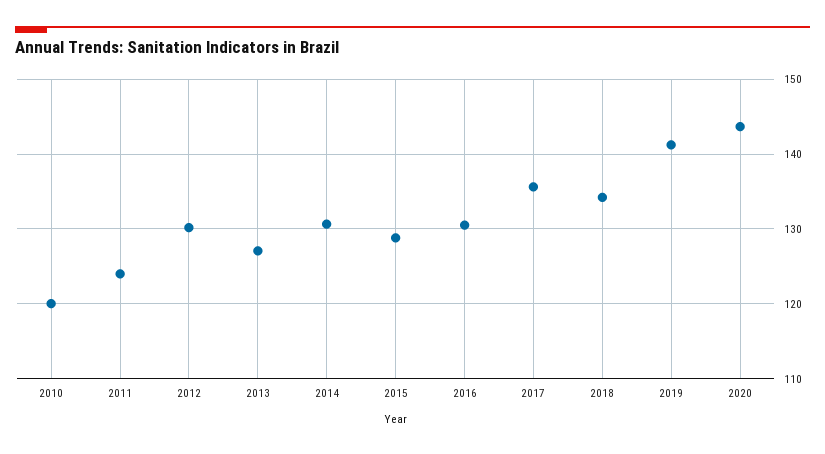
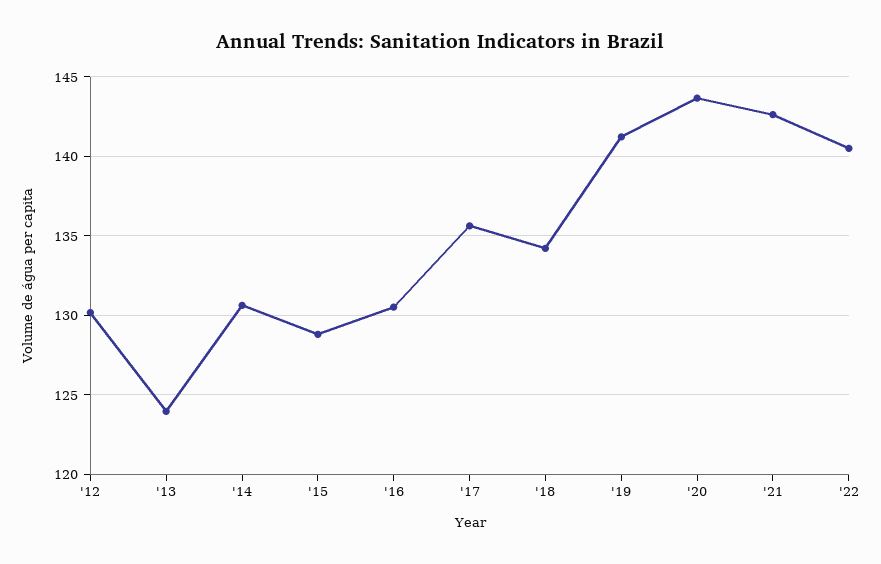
2010: 120 -> none
2011: 124 -> none
2013: 127 -> 124
'21: none -> 142.5
'22: none -> 140.5

